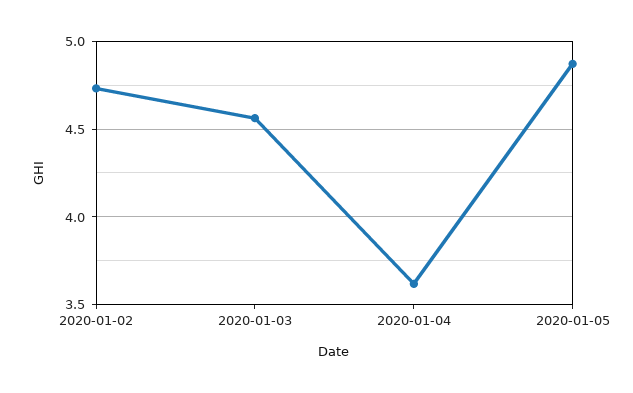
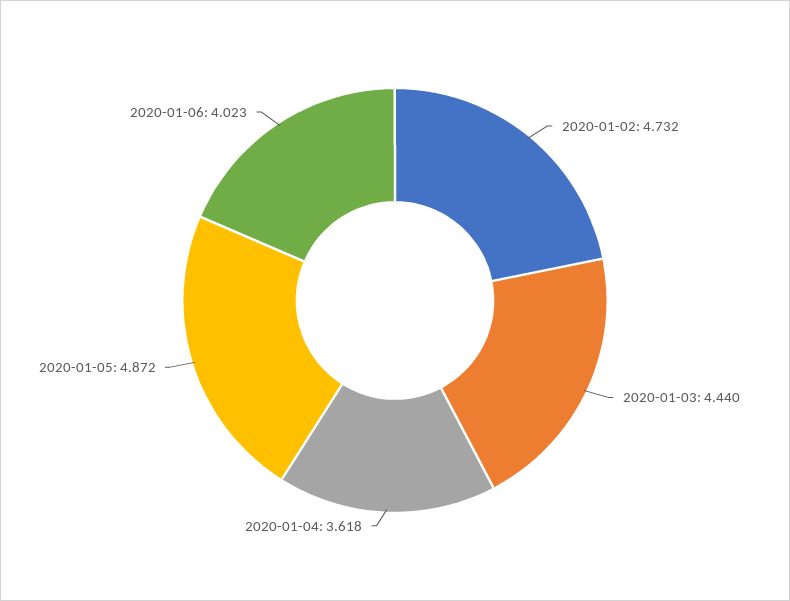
2020-01-03: 4.55 -> 4.44
2020-01-06: none -> 4.023

